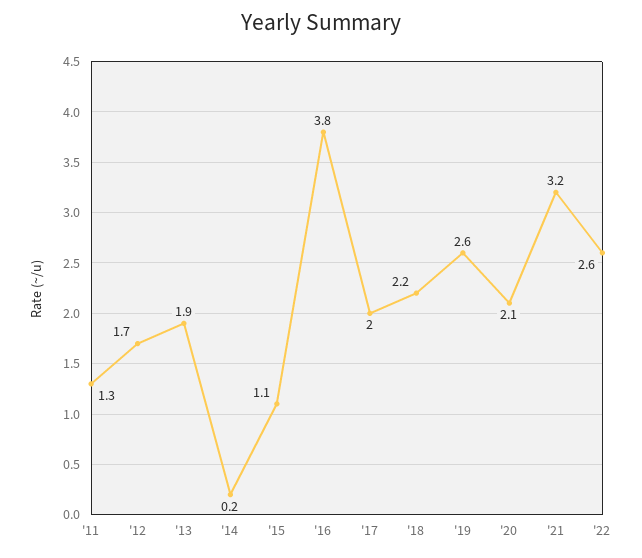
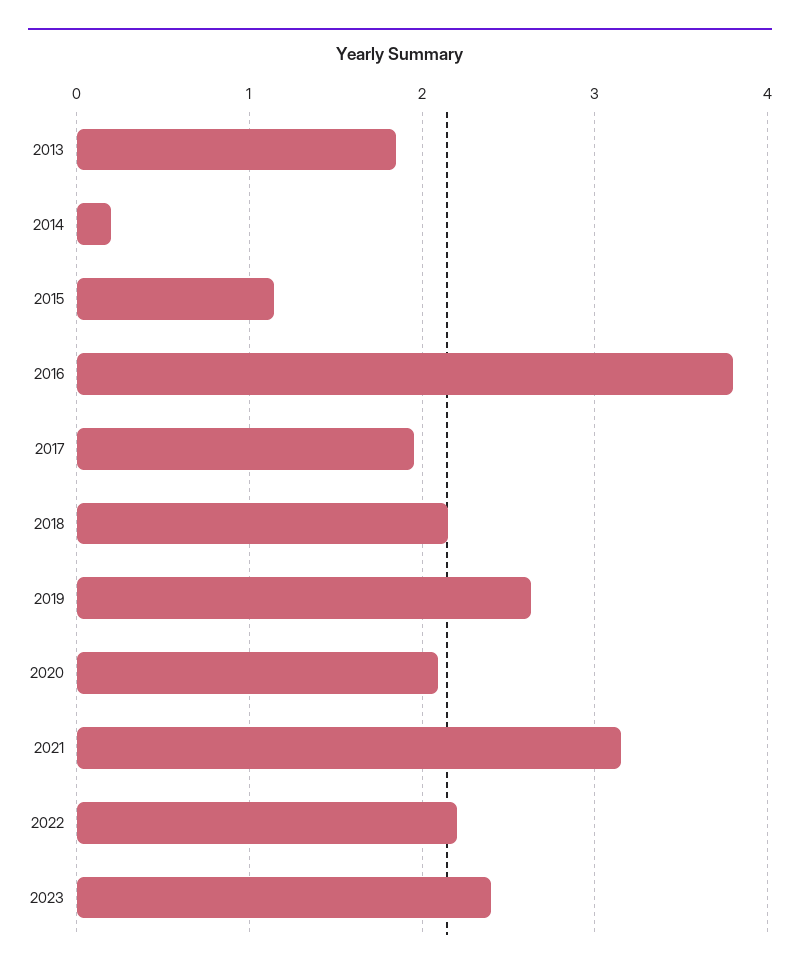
'11: 1.3 -> none
'12: 1.7 -> none
'22: 2.6 -> 2.2
2023: none -> 2.4

